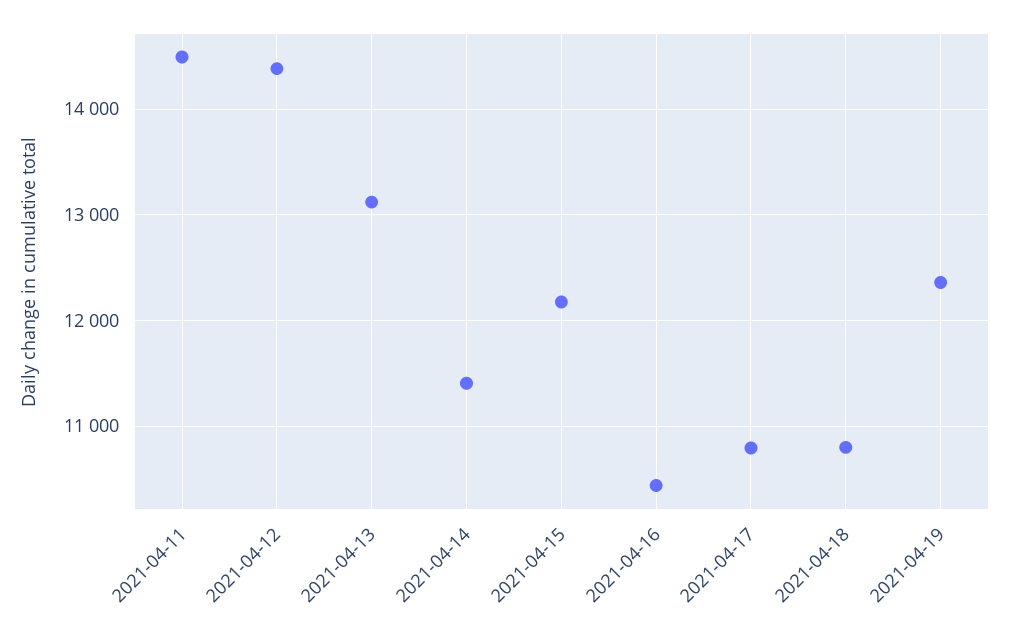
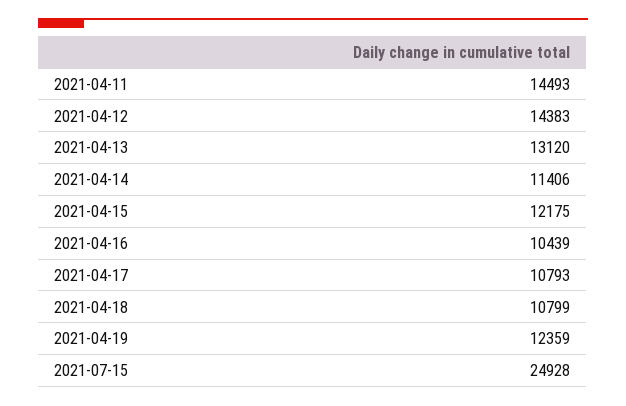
2021-07-15: none -> 24928

